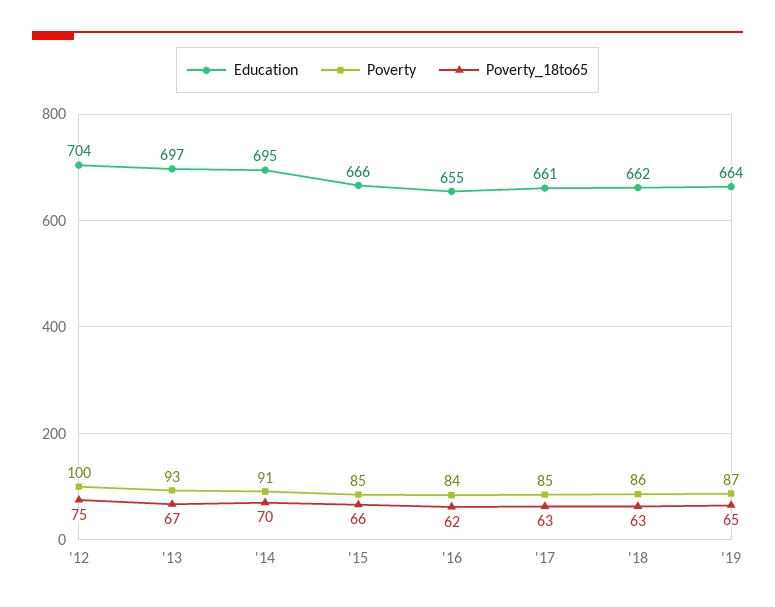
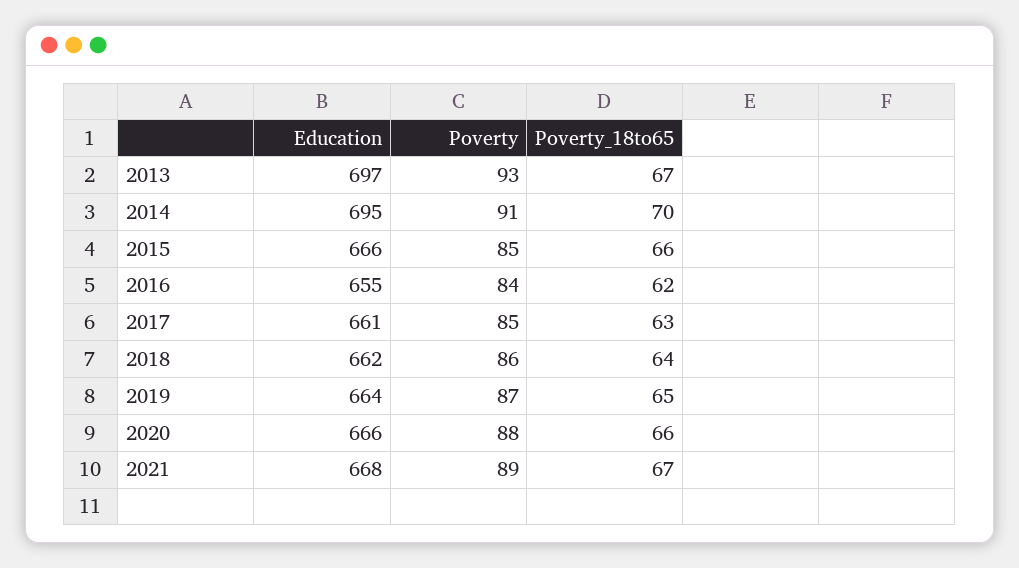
Education, '12: 704 -> none
Poverty, '12: 100 -> none
Poverty_18to65, '12: 75 -> none
Poverty_18to65, '18: 63 -> 64
Education, 2020: none -> 666
Poverty, 2020: none -> 88
Poverty_18to65, 2020: none -> 66
Education, 2021: none -> 668
Poverty, 2021: none -> 89
Poverty_18to65, 2021: none -> 67

